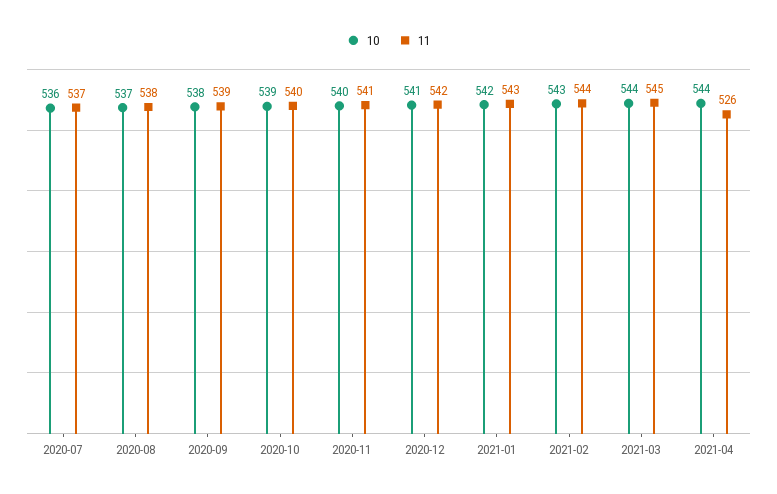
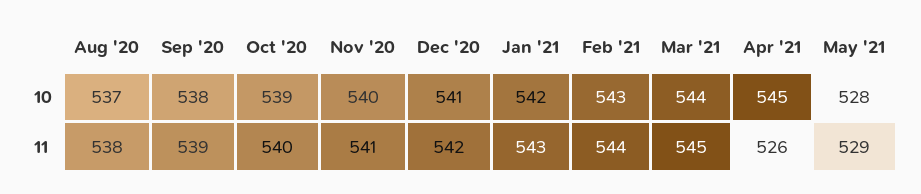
10, 2020-07: 536 -> none
11, 2020-07: 537 -> none
10, 2021-04: 544 -> 545
10, May '21: none -> 528
11, May '21: none -> 529

